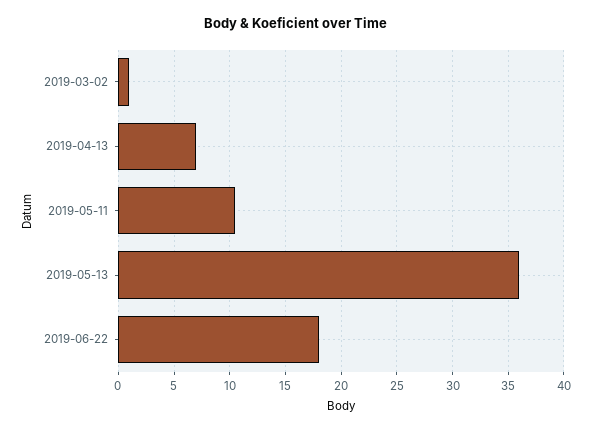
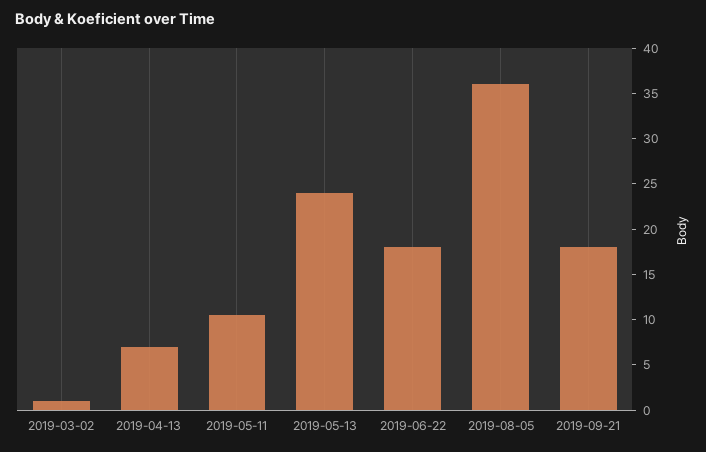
2019-05-13: 36 -> 24
2019-08-05: none -> 36
2019-09-21: none -> 18

